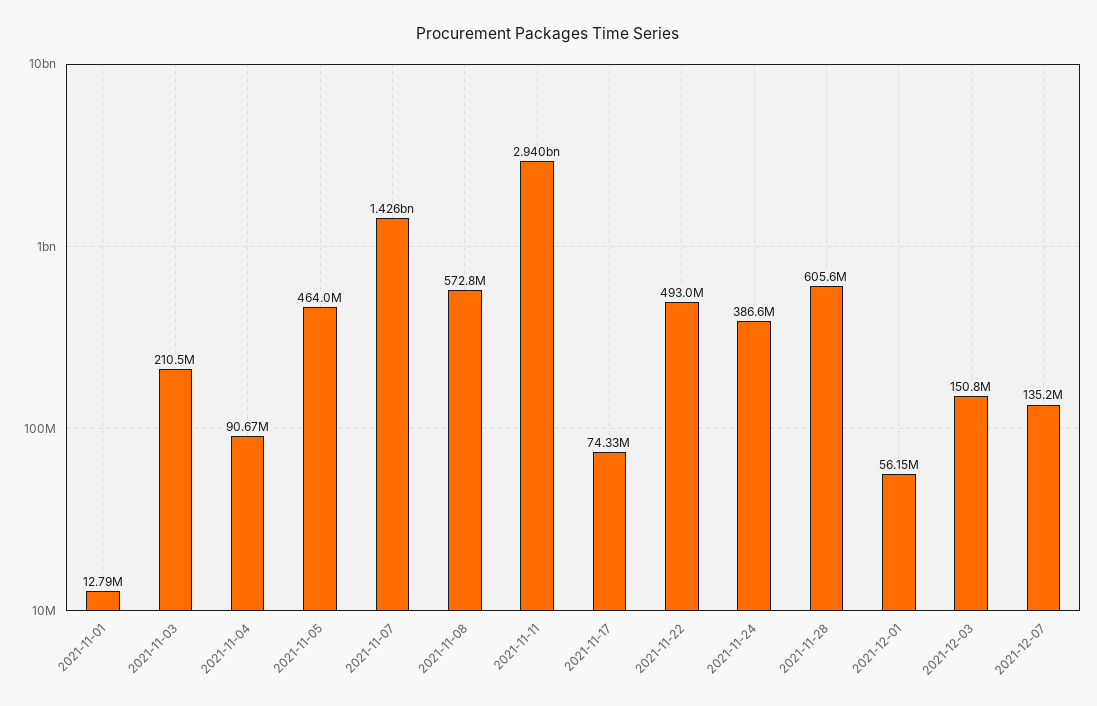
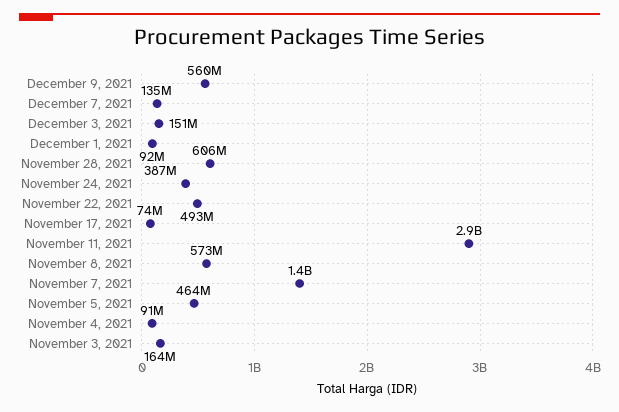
2021-11-01: 12790000 -> none
2021-11-03: 210500000 -> 164000000
2021-12-01: 56150000 -> 92000000
December 9, 2021: none -> 560000000

